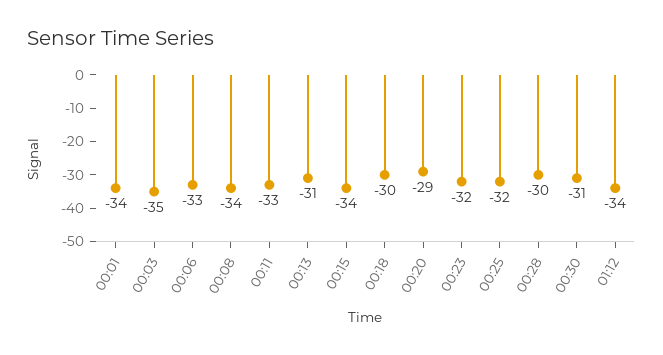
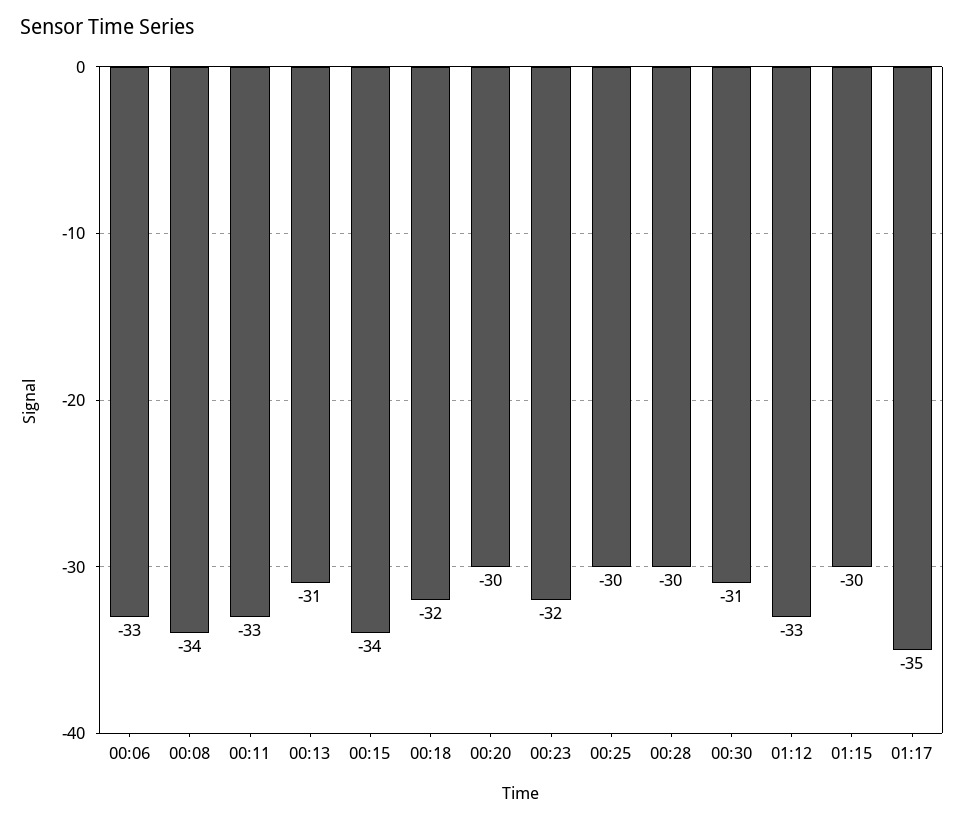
00:01: -34 -> none
00:03: -35 -> none
00:18: -30 -> -32
00:20: -29 -> -30
00:25: -32 -> -30
01:12: -34 -> -33
01:15: none -> -30
01:17: none -> -35

